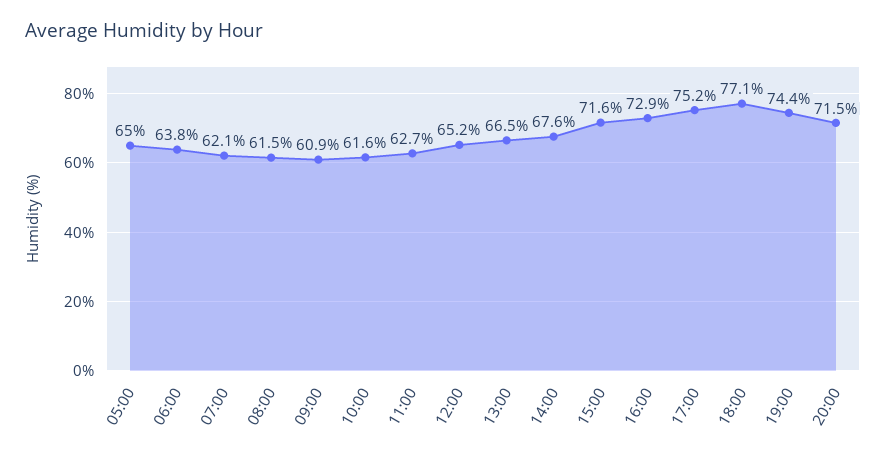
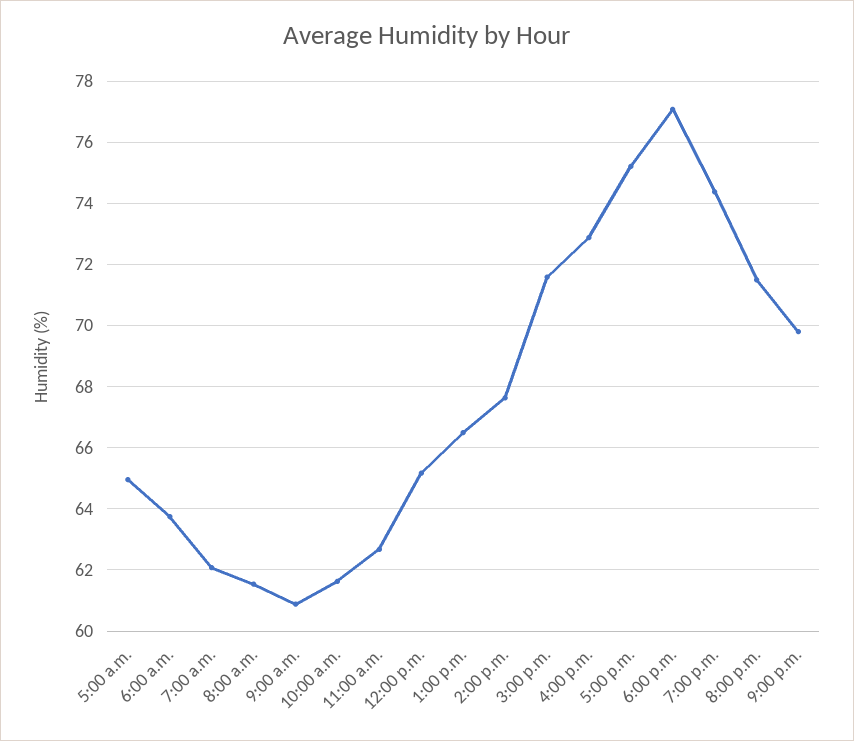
9:00 p.m.: none -> 69.8

